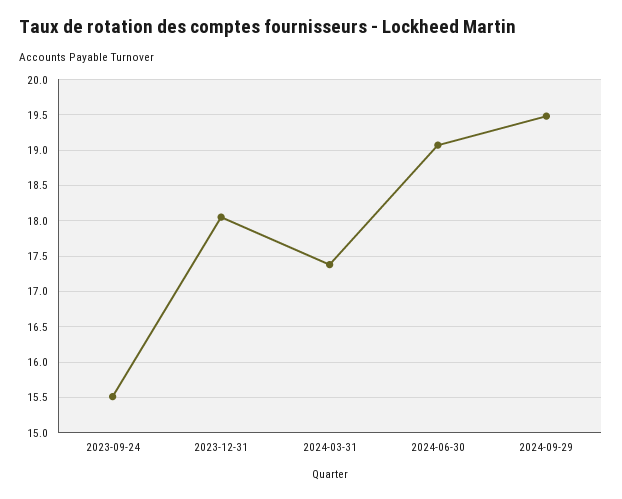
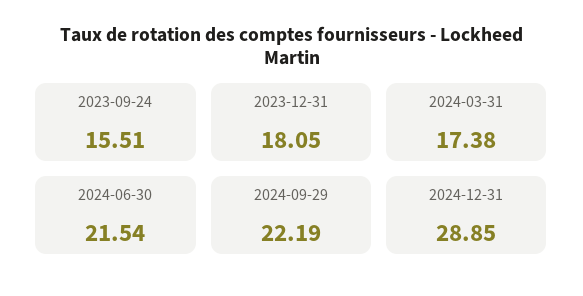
2024-06-30: 19.1 -> 21.54
2024-09-29: 19.5 -> 22.19
2024-12-31: none -> 28.85

